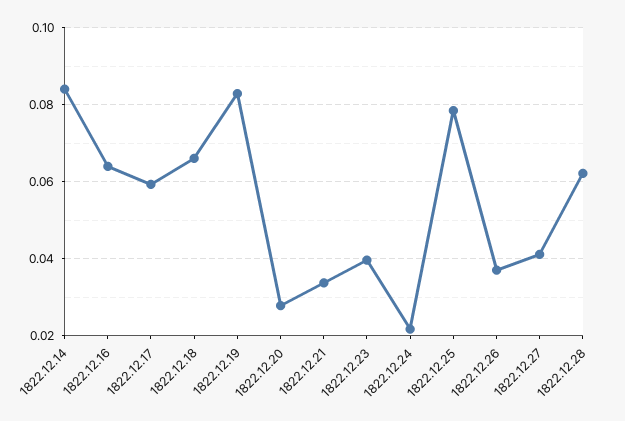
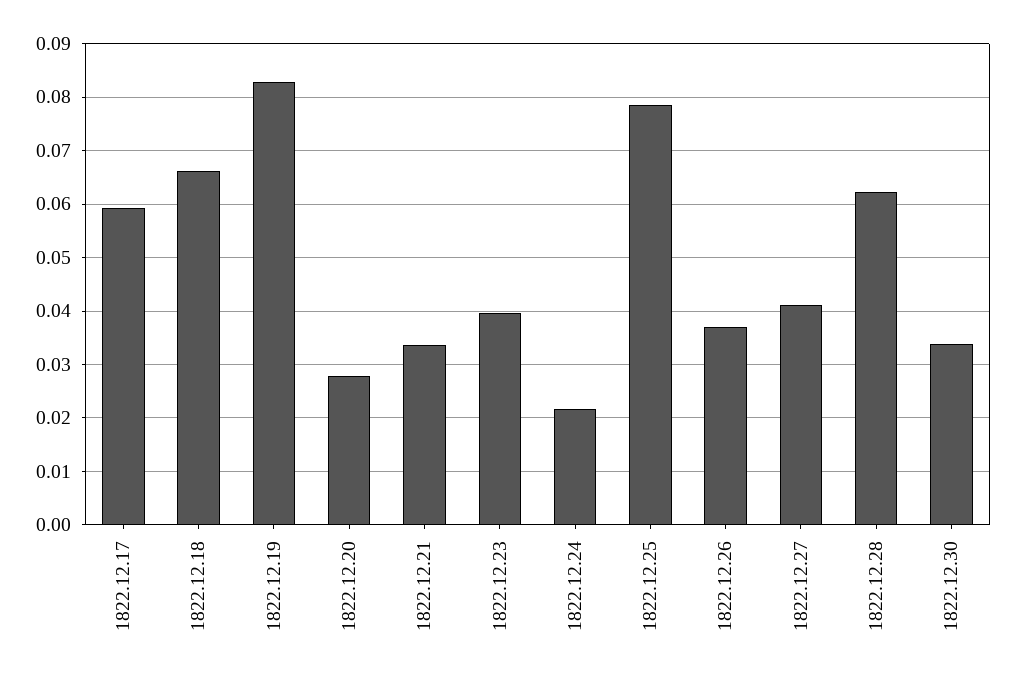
1822.12.14: 0.084 -> none
1822.12.16: 0.064 -> none
1822.12.30: none -> 0.034

